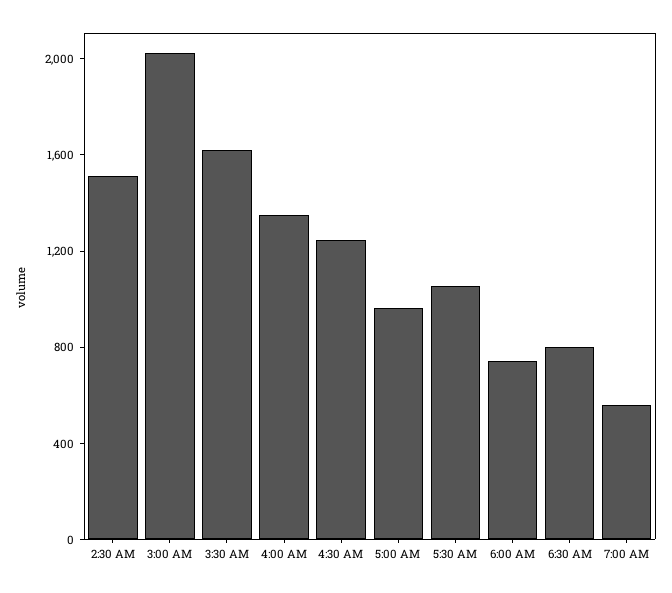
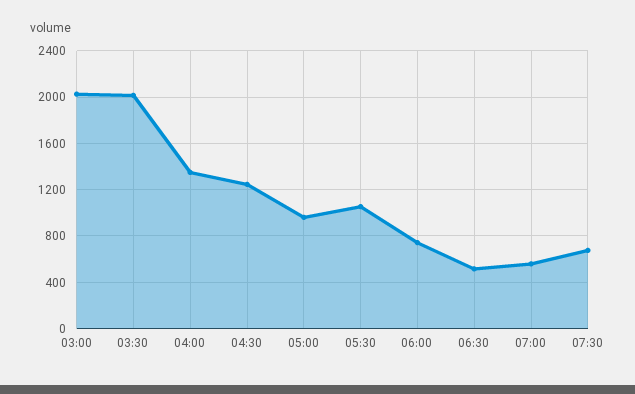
2:30 AM: 1500 -> none
3:30 AM: 1600 -> 2000
6:30 AM: 800 -> 500
07:30: none -> 700

